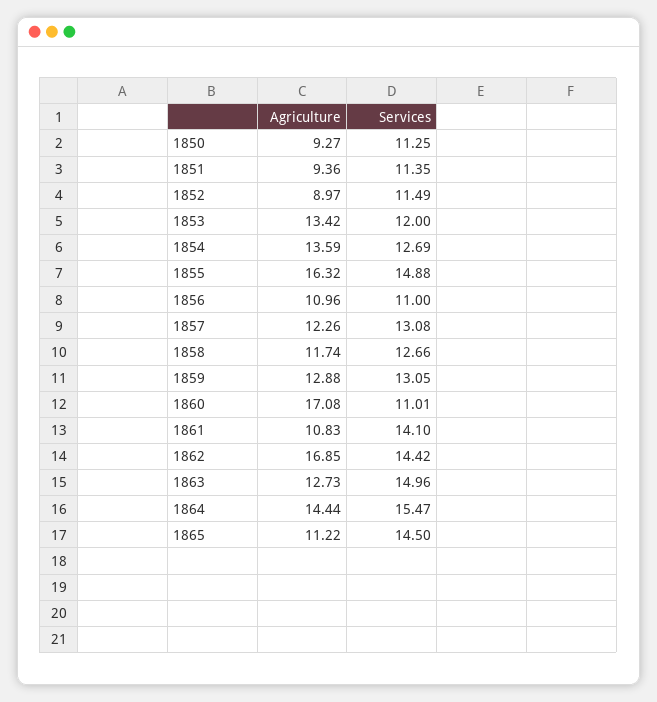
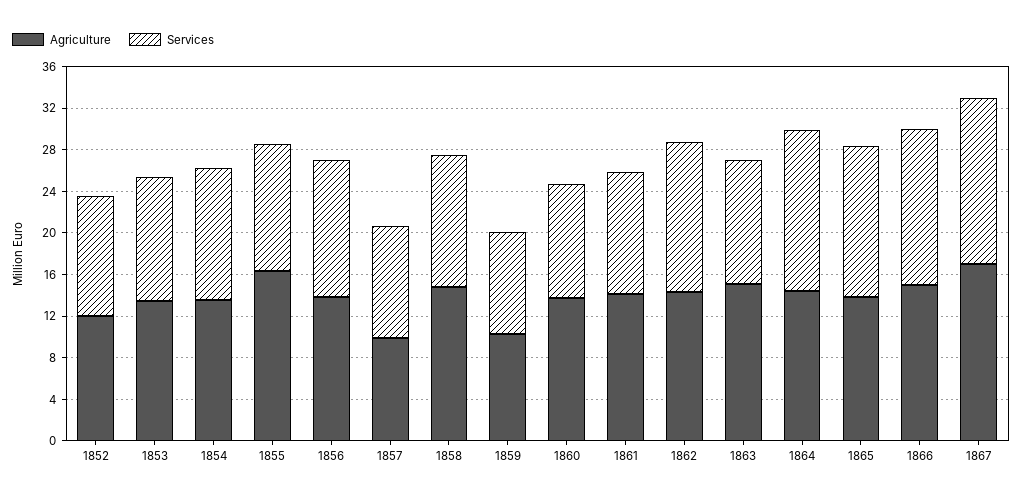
Agriculture, 1850: 9.27 -> none
Services, 1850: 11.25 -> none
Agriculture, 1851: 9.36 -> none
Services, 1851: 11.35 -> none
Agriculture, 1852: 8.97 -> 12
Services, 1855: 14.88 -> 12
Agriculture, 1856: 10.96 -> 14
Services, 1856: 11 -> 13
Agriculture, 1857: 12.26 -> 10
Services, 1857: 13.08 -> 11
Agriculture, 1858: 11.74 -> 15
Agriculture, 1859: 12.88 -> 10
Services, 1859: 13.05 -> 10
Agriculture, 1860: 17.08 -> 14
Agriculture, 1861: 10.83 -> 14
Services, 1861: 14.1 -> 12
Agriculture, 1862: 16.85 -> 14
Agriculture, 1863: 12.73 -> 15
Services, 1863: 14.96 -> 12
Agriculture, 1865: 11.22 -> 14
Agriculture, 1866: none -> 15
Services, 1866: none -> 15
Agriculture, 1867: none -> 17
Services, 1867: none -> 16

